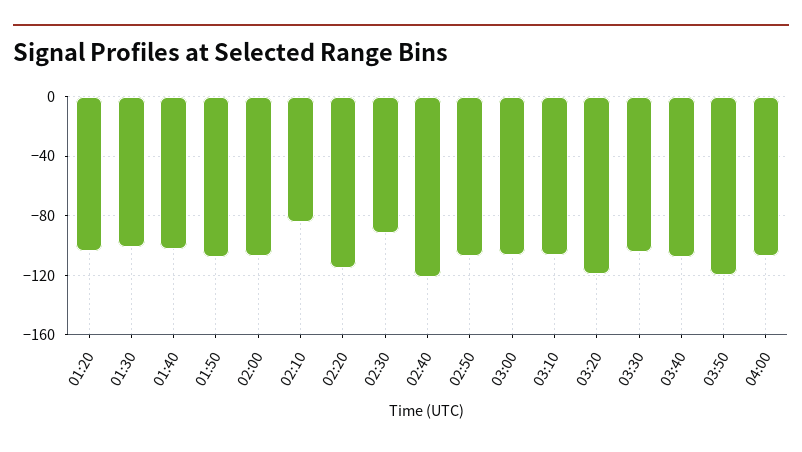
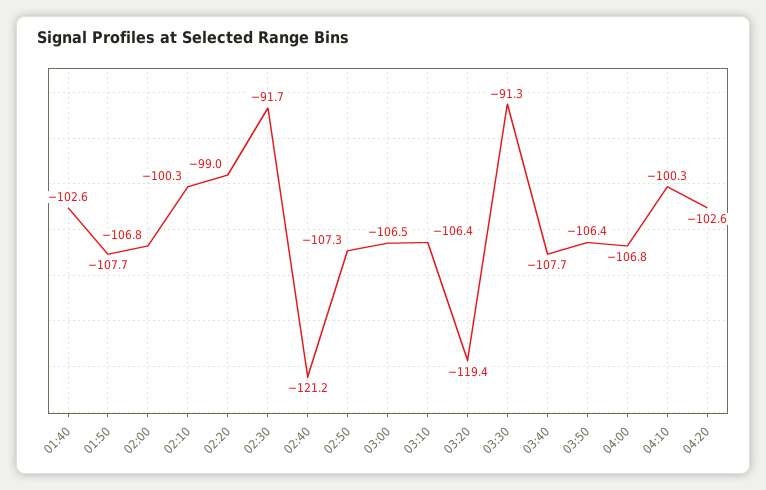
01:20: -105 -> none
01:30: -100 -> none
02:10: -85 -> -100.3
02:20: -115 -> -99
03:30: -105 -> -91.3
03:50: -120 -> -106.4
04:10: none -> -100.3
04:20: none -> -102.6

